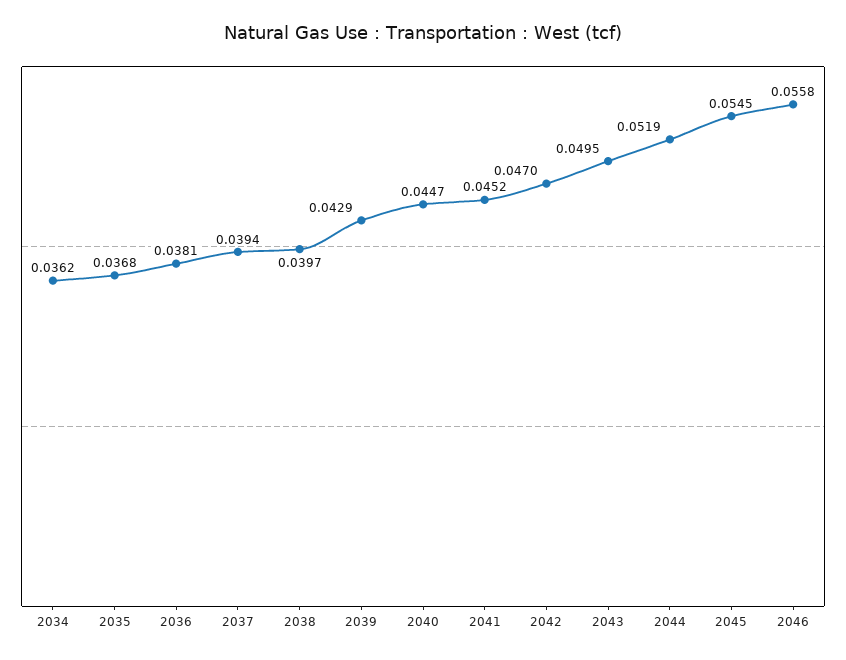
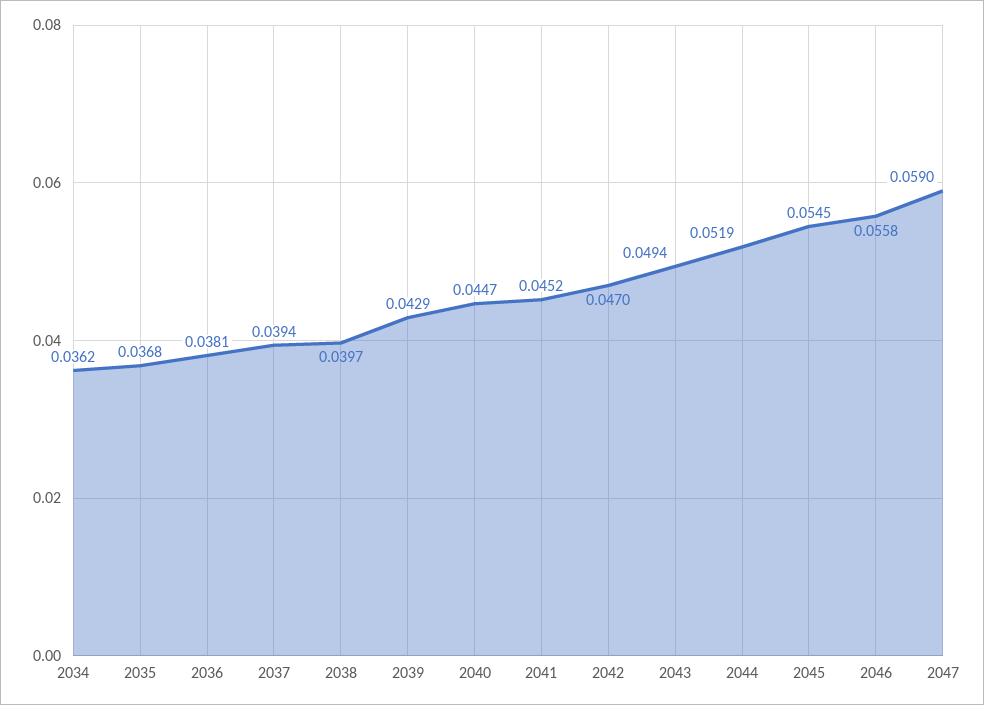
2043: 0.0495 -> 0.0494
2047: none -> 0.059

